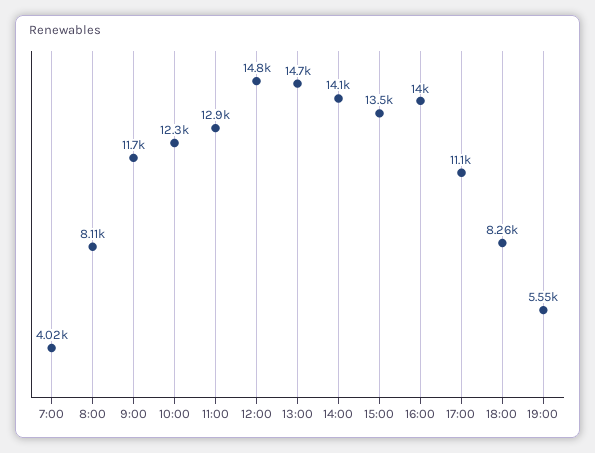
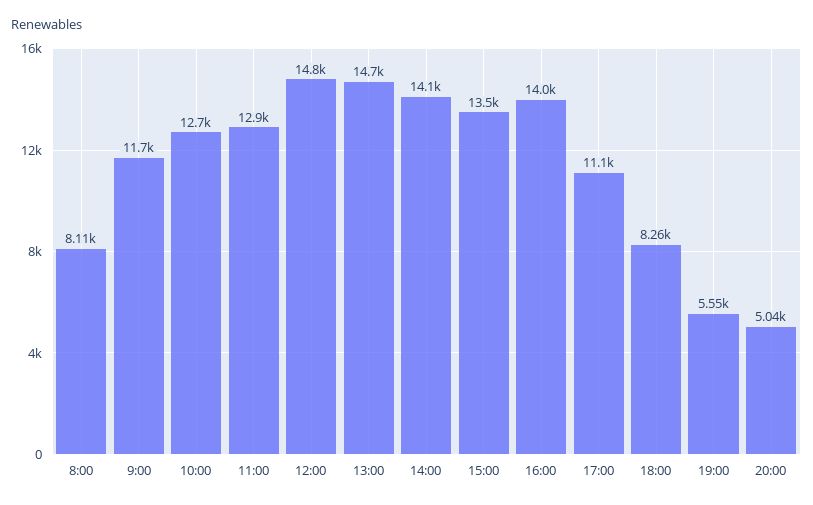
7:00: 4020 -> none
10:00: 12300 -> 12700
20:00: none -> 5040

